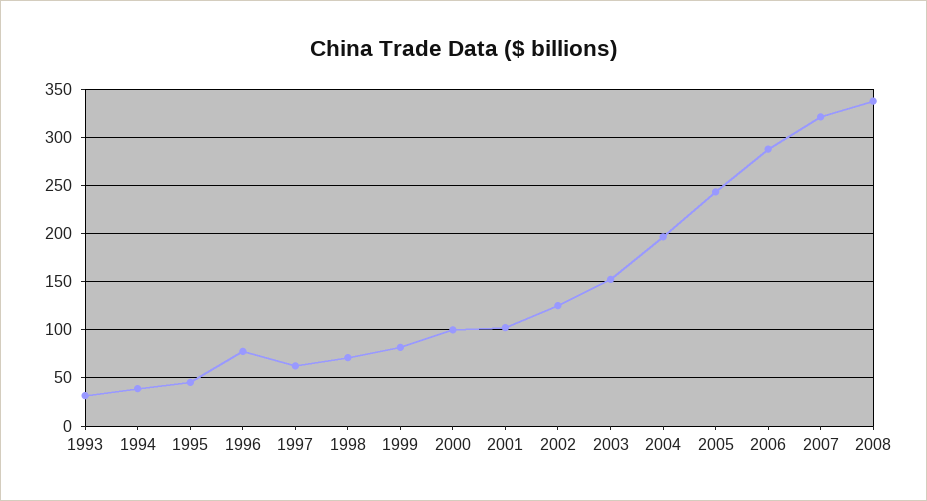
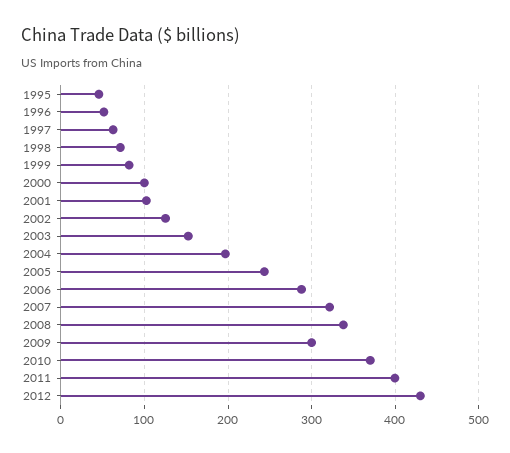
1993: 30 -> none
1994: 40 -> none
1996: 80 -> 50
2009: none -> 300
2010: none -> 370
2011: none -> 400
2012: none -> 430

